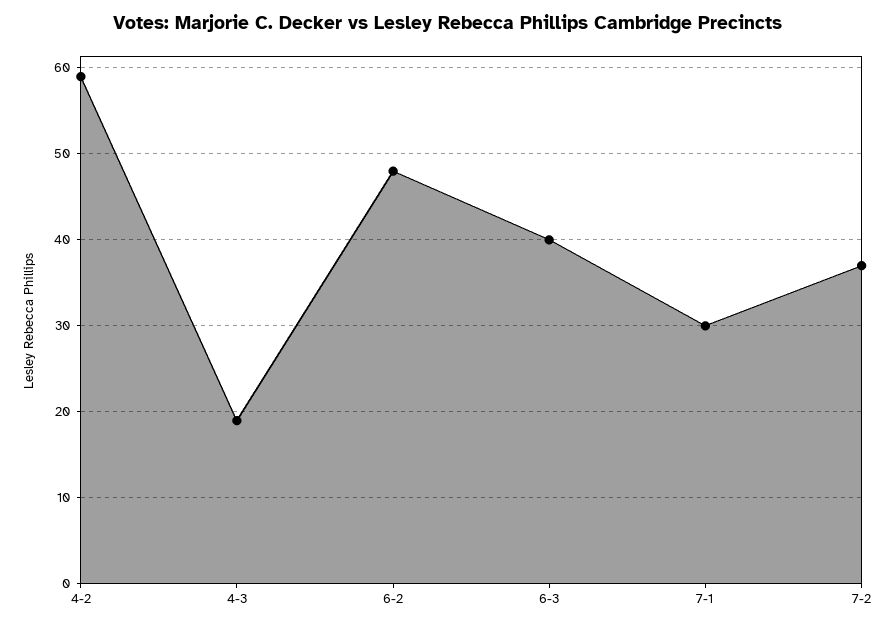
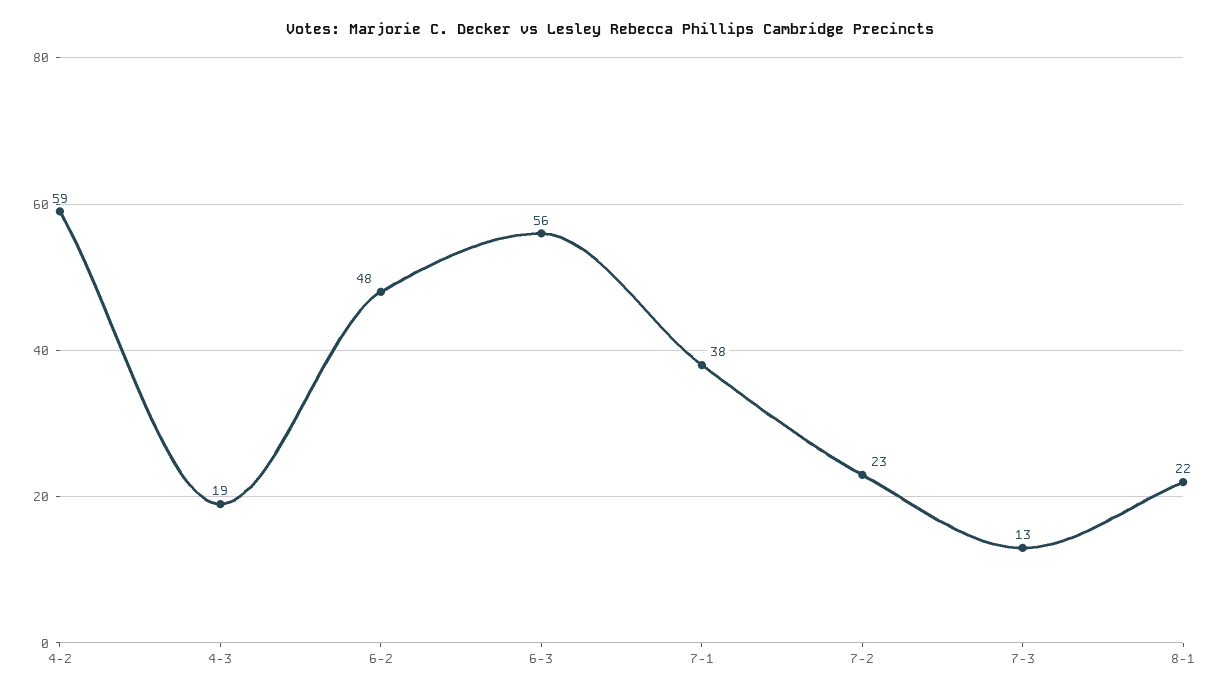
6-3: 40 -> 56
7-1: 30 -> 38
7-2: 37 -> 23
7-3: none -> 13
8-1: none -> 22

